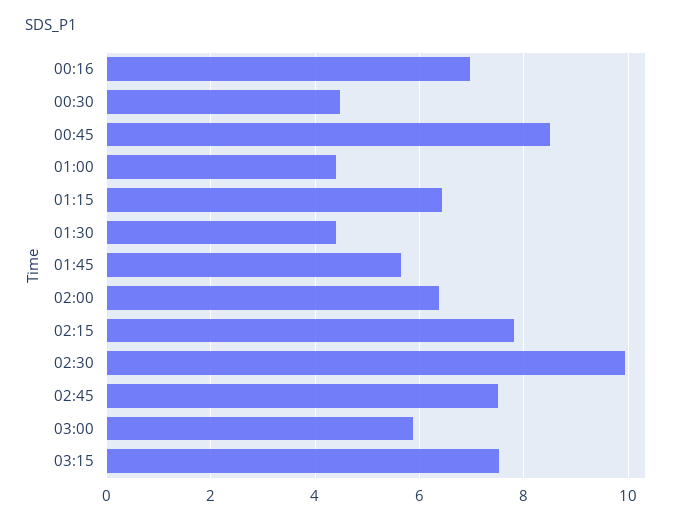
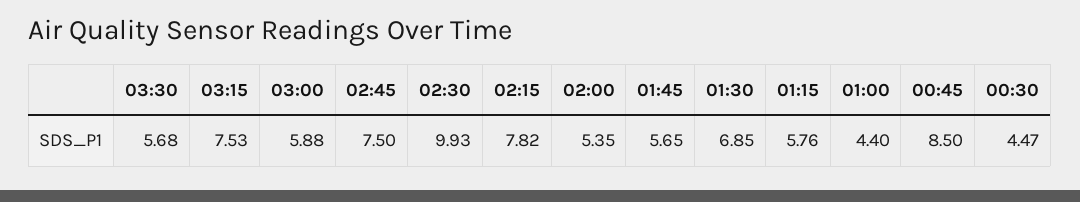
00:16: 7 -> none
01:15: 6.4 -> 5.76
01:30: 4.4 -> 6.85
02:00: 6.4 -> 5.35
03:30: none -> 5.68

